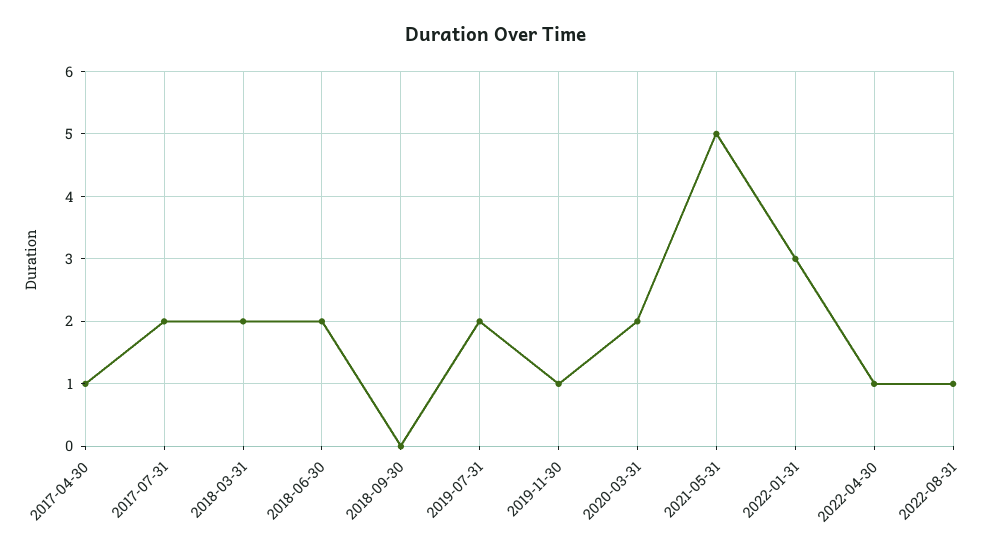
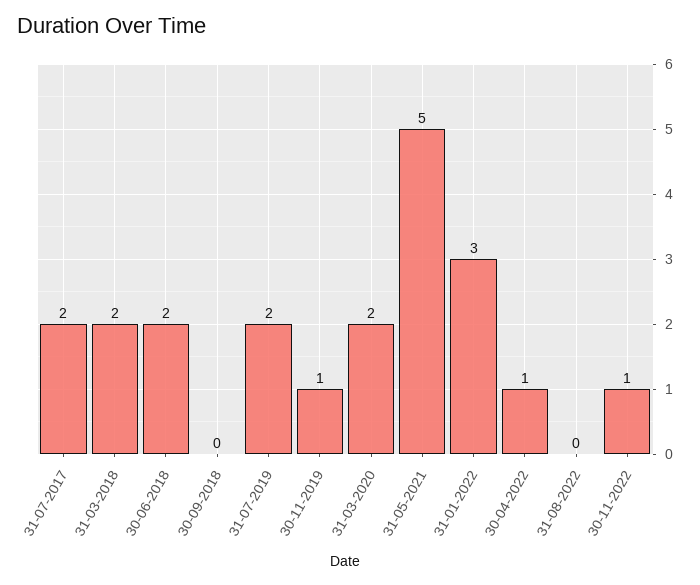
2017-04-30: 1 -> none
2022-08-31: 1 -> 0
30-11-2022: none -> 1

